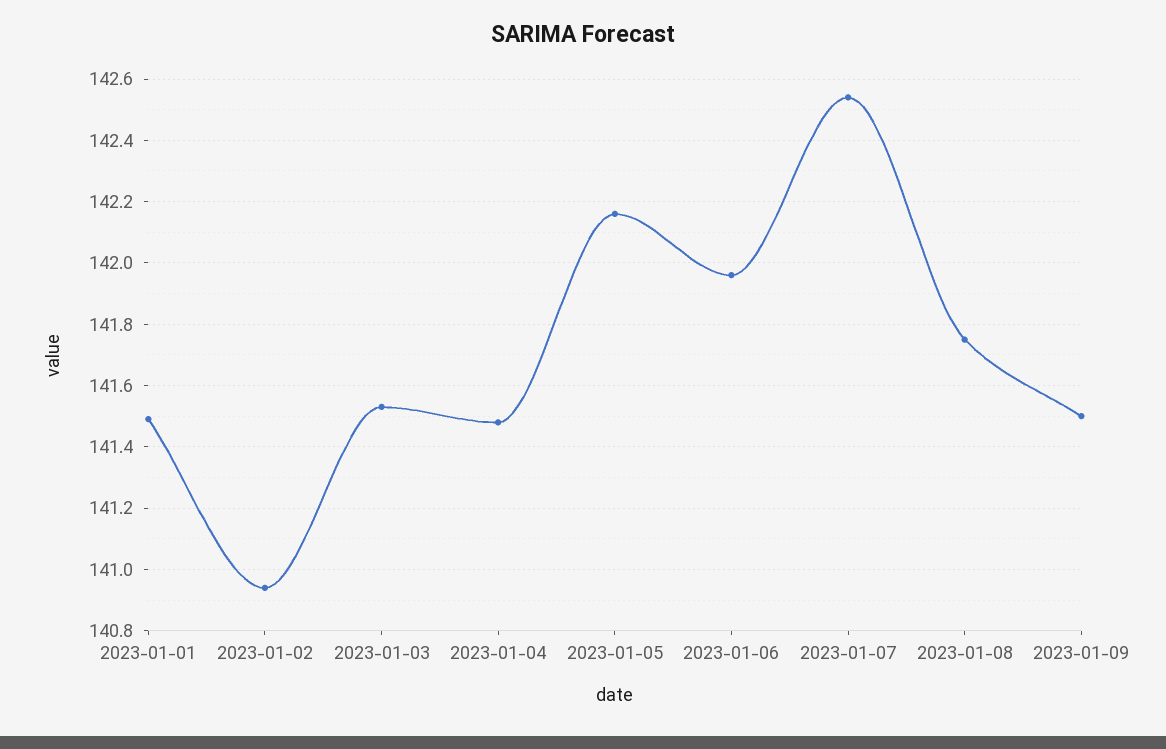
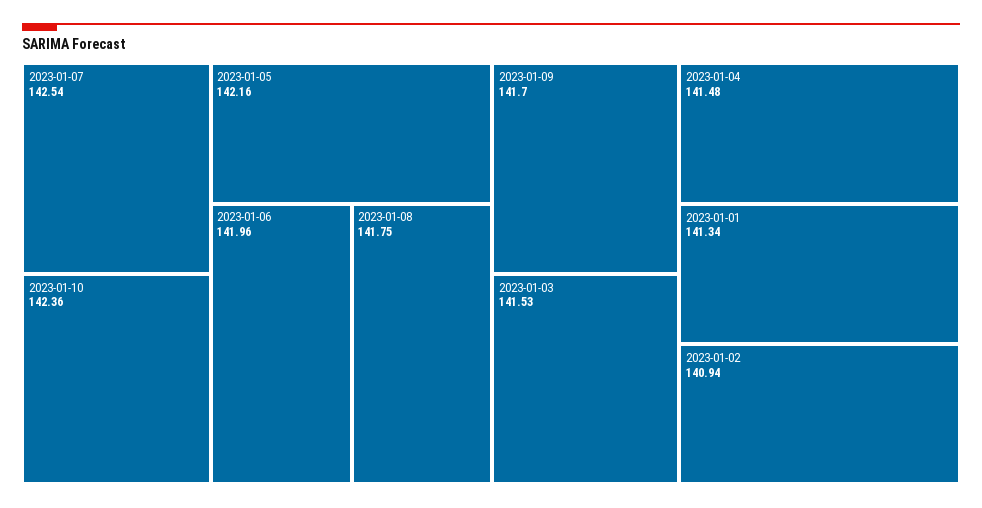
2023-01-01: 141.5 -> 141.34
2023-01-09: 141.5 -> 141.7
2023-01-10: none -> 142.36

